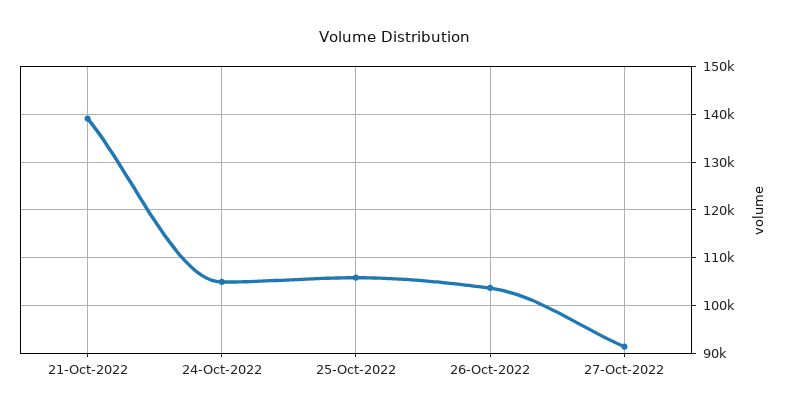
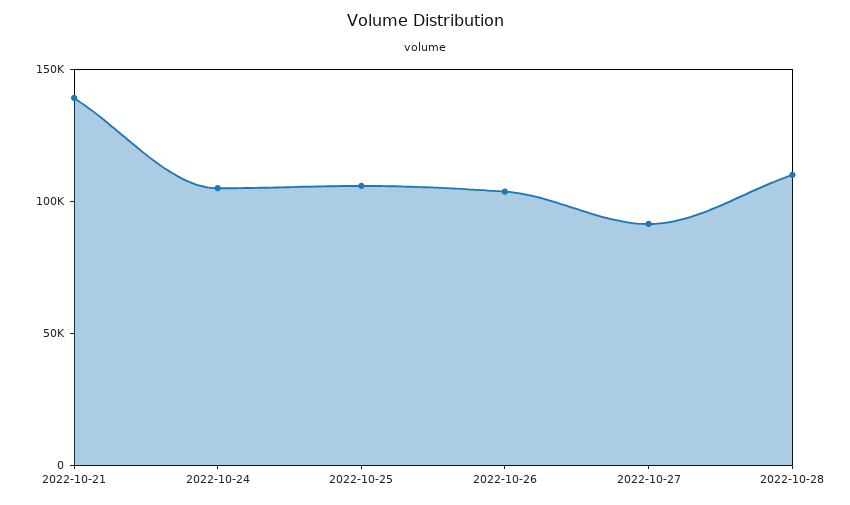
2022-10-28: none -> 110000

